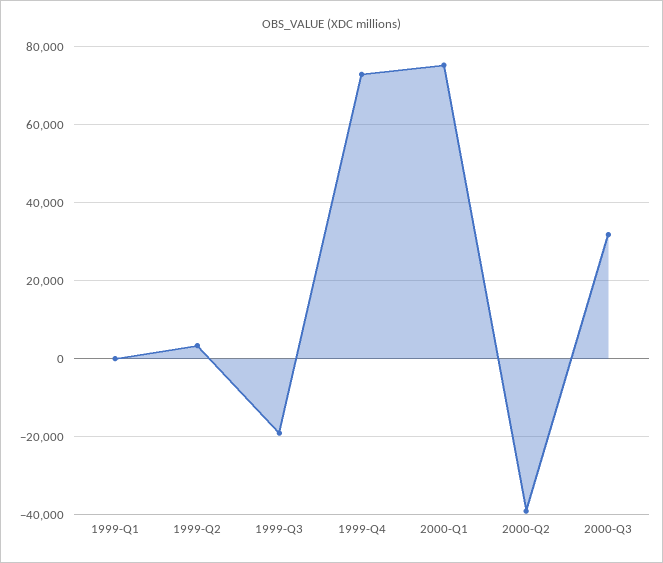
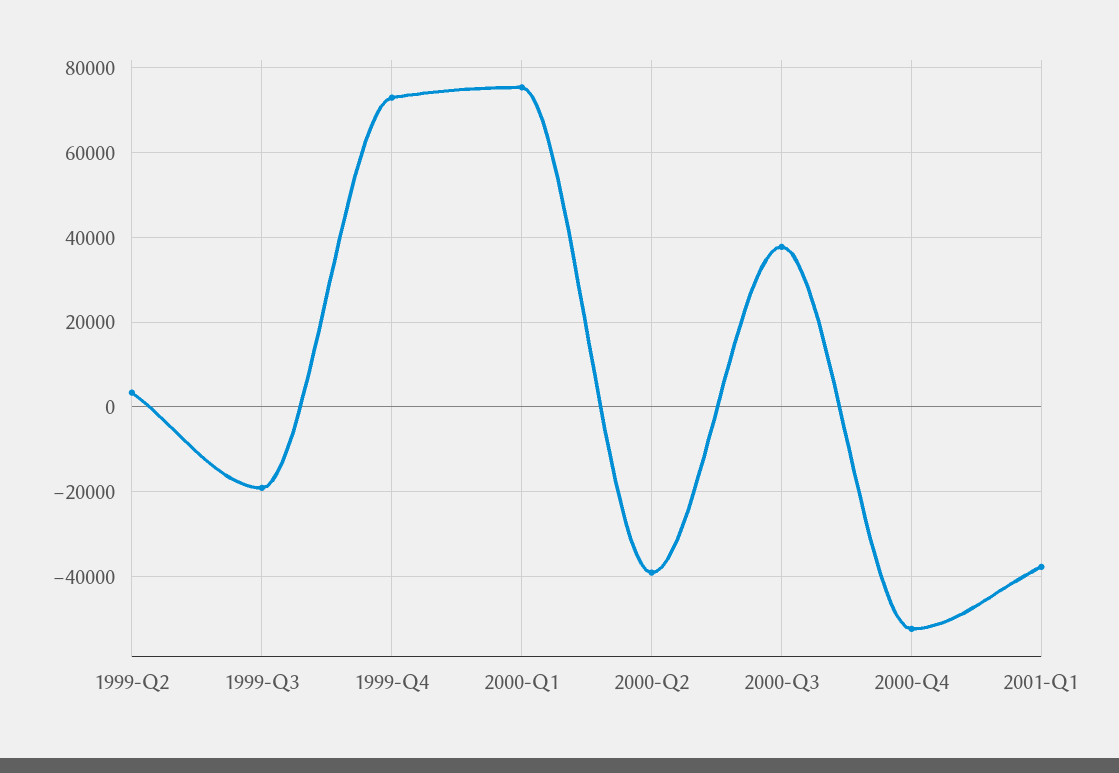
1999-Q1: 0 -> none
2000-Q3: 32000 -> 38000
2000-Q4: none -> -52000
2001-Q1: none -> -38000

